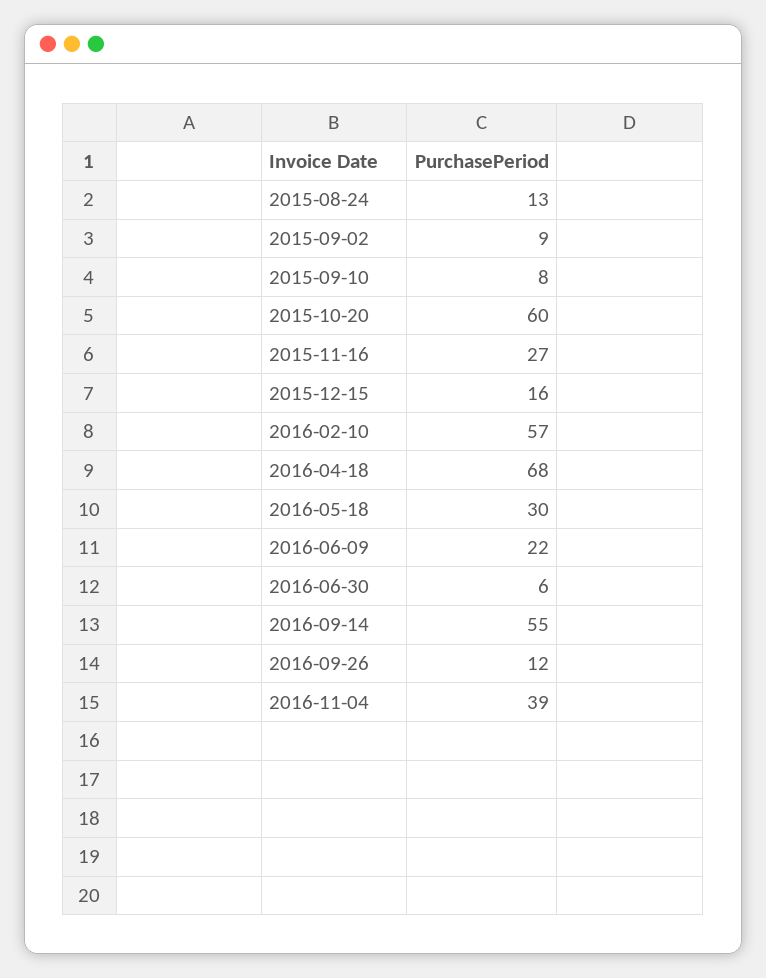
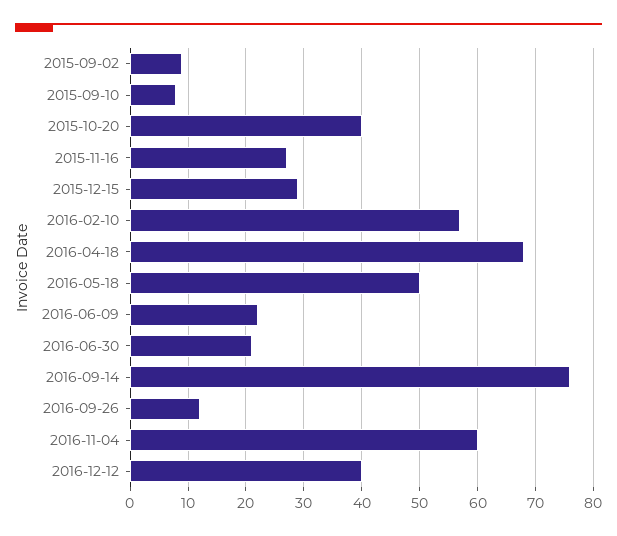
2015-08-24: 13 -> none
2015-10-20: 60 -> 40
2015-12-15: 16 -> 30
2016-05-18: 30 -> 50
2016-06-30: 6 -> 20
2016-09-14: 55 -> 75
2016-11-04: 39 -> 60
2016-12-12: none -> 40

